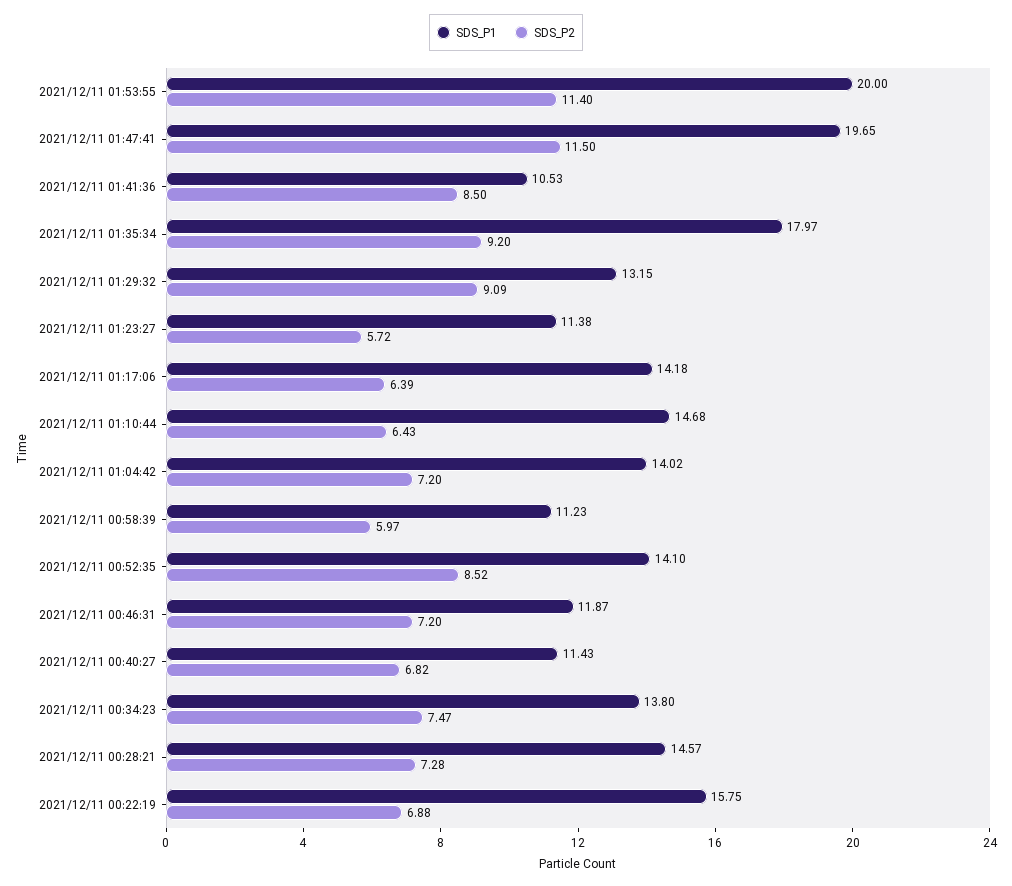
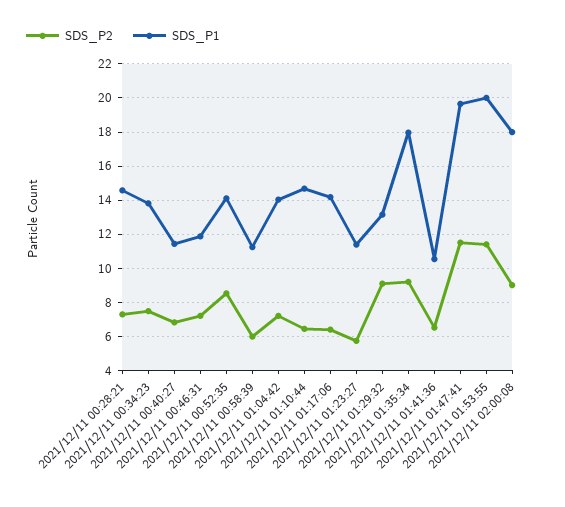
SDS_P2, 2021/12/11 01:41:36: 8.5 -> 6.5
SDS_P1, 2021/12/11 00:22:19: 15.75 -> none
SDS_P2, 2021/12/11 00:22:19: 6.88 -> none
SDS_P2, 2021/12/11 02:00:08: none -> 9
SDS_P1, 2021/12/11 02:00:08: none -> 18

